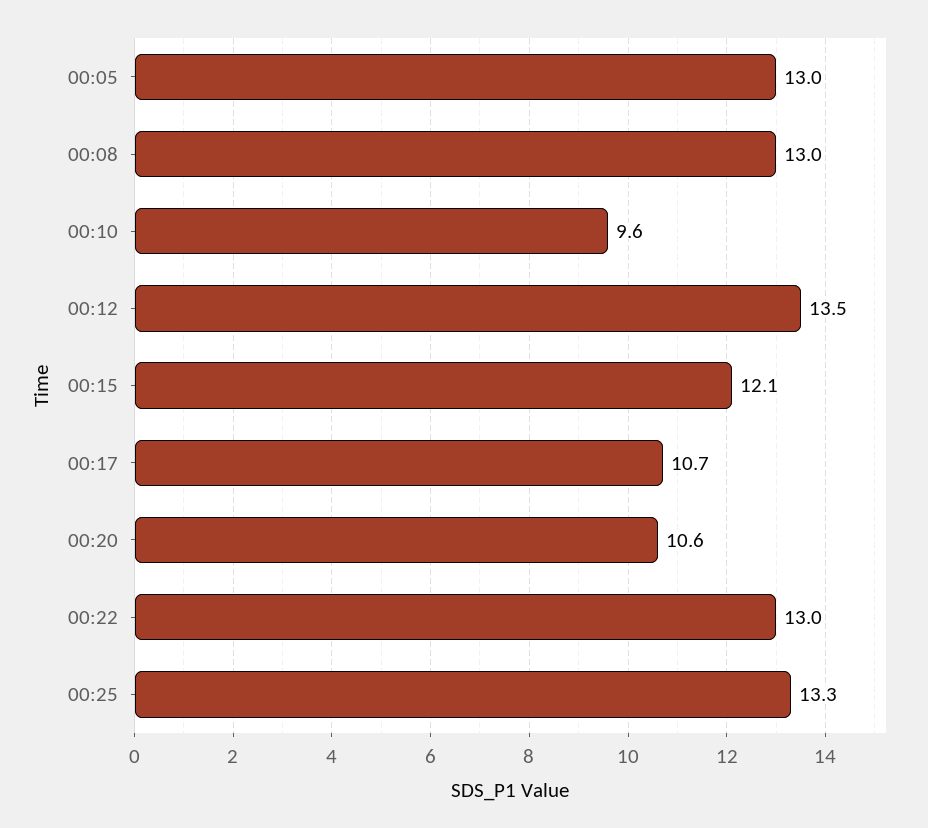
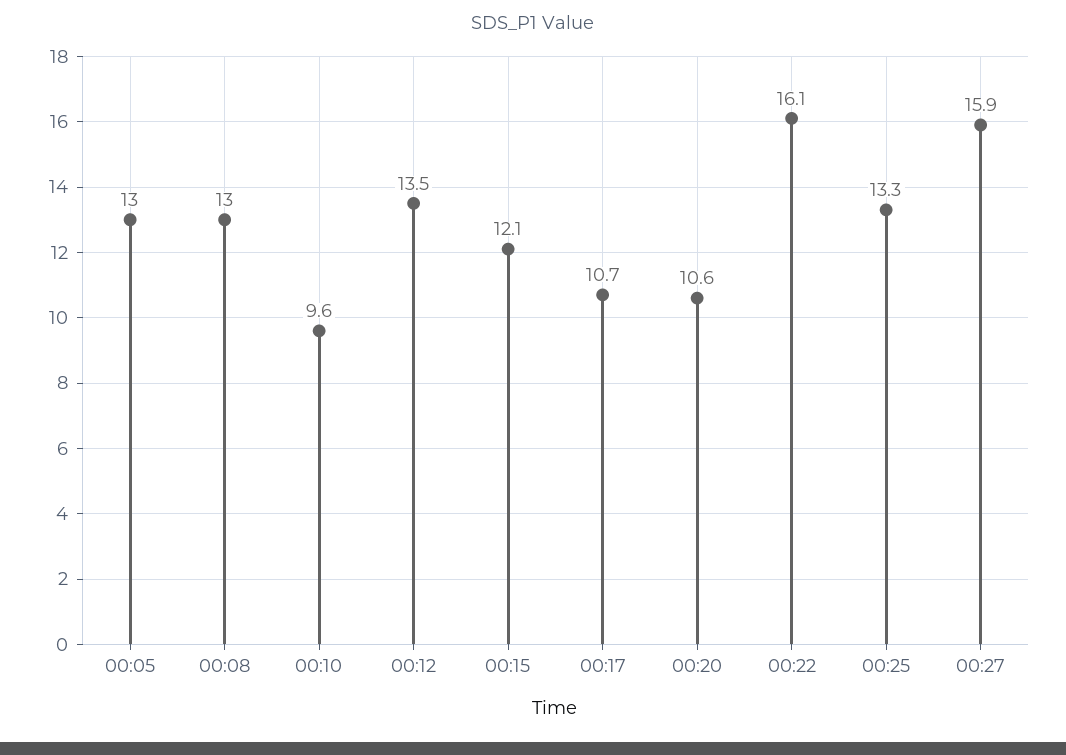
00:22: 13 -> 16.1
00:27: none -> 15.9

